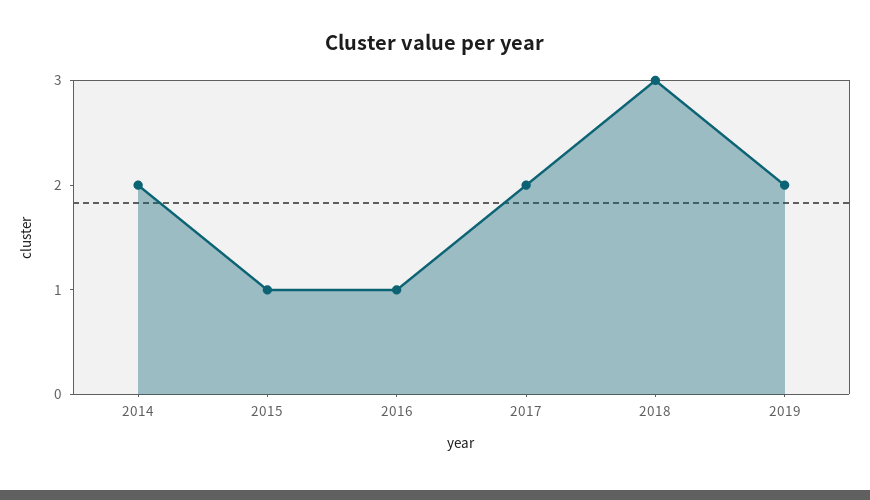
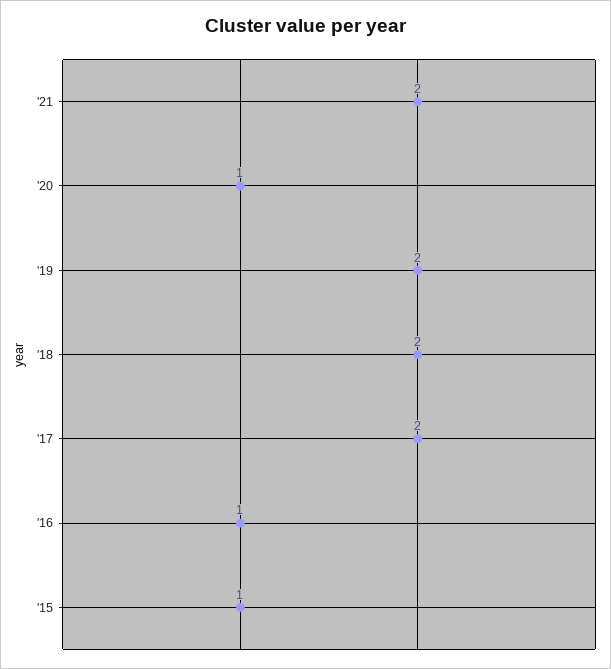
2014: 2 -> none
2018: 3 -> 2
'21: none -> 2
'20: none -> 1

